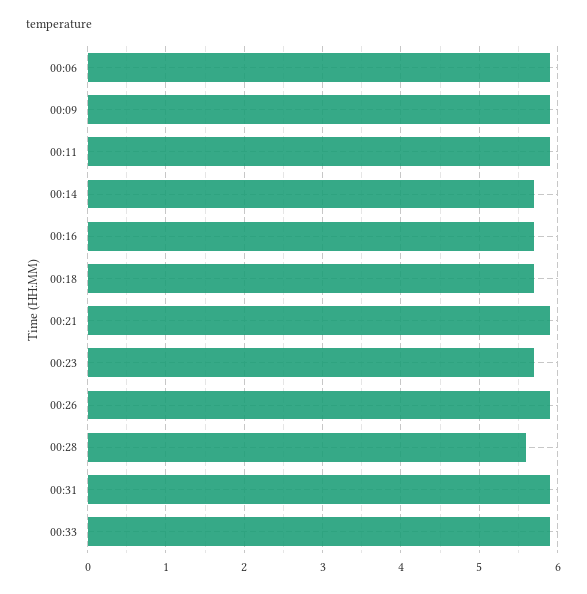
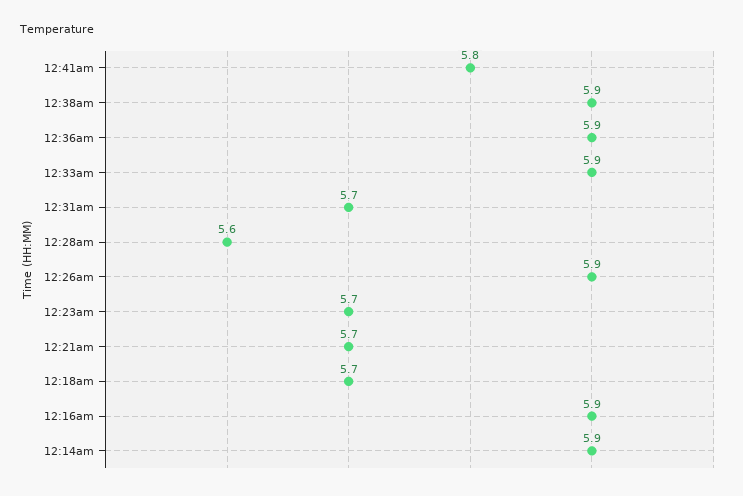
00:06: 5.9 -> none
00:09: 5.9 -> none
00:11: 5.9 -> none
00:14: 5.7 -> 5.9
00:16: 5.7 -> 5.9
00:21: 5.9 -> 5.7
00:31: 5.9 -> 5.7
12:41am: none -> 5.8
12:38am: none -> 5.9
12:36am: none -> 5.9

